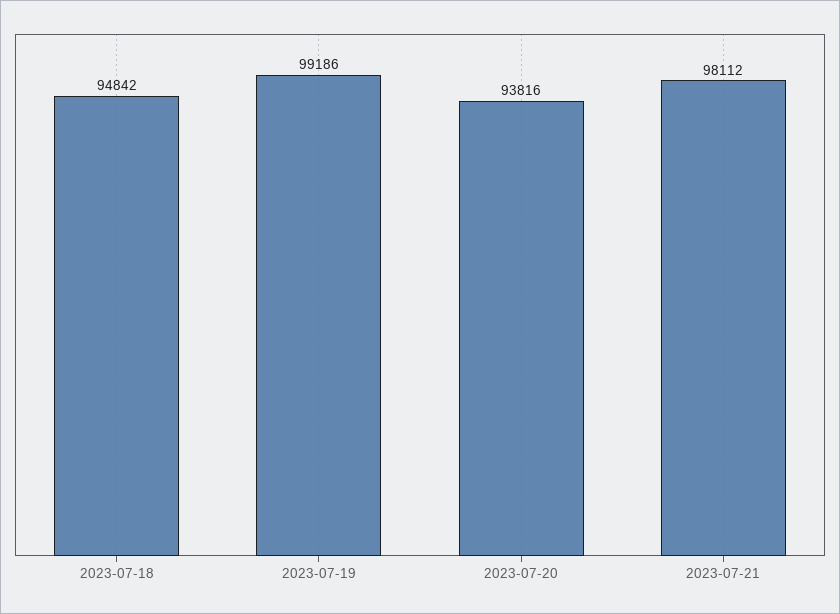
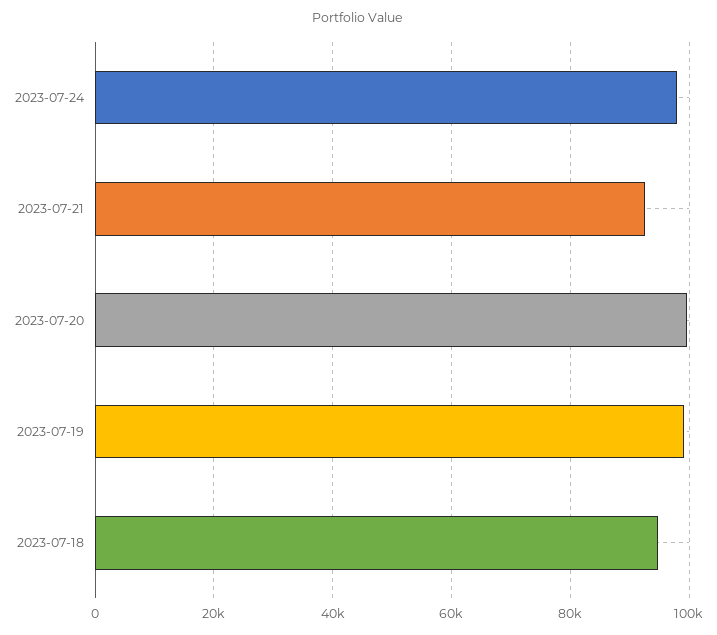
2023-07-20: 93816 -> 100000
2023-07-21: 98112 -> 92000
2023-07-24: none -> 98000

